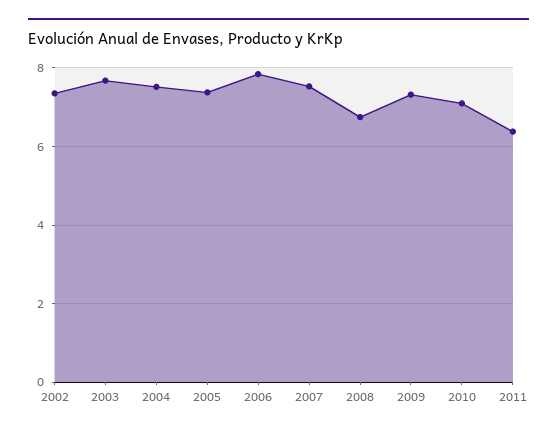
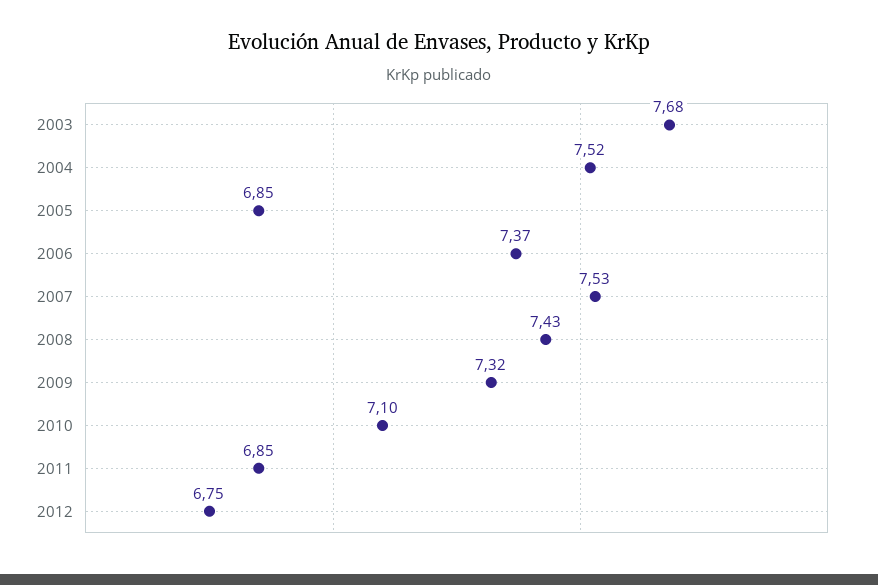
2002: 7.4 -> none
2005: 7.4 -> 6.85
2006: 7.8 -> 7.37
2008: 6.8 -> 7.43
2011: 6.4 -> 6.85
2012: none -> 6.75

